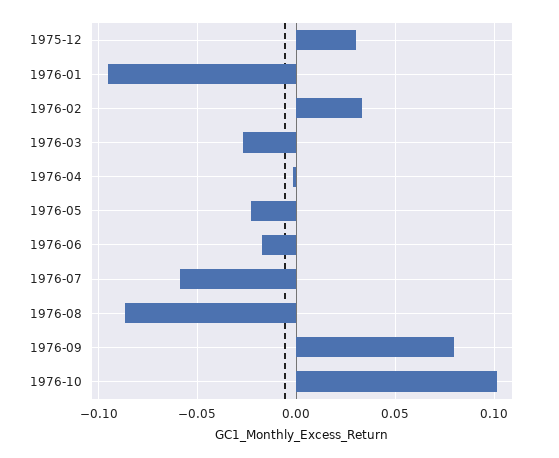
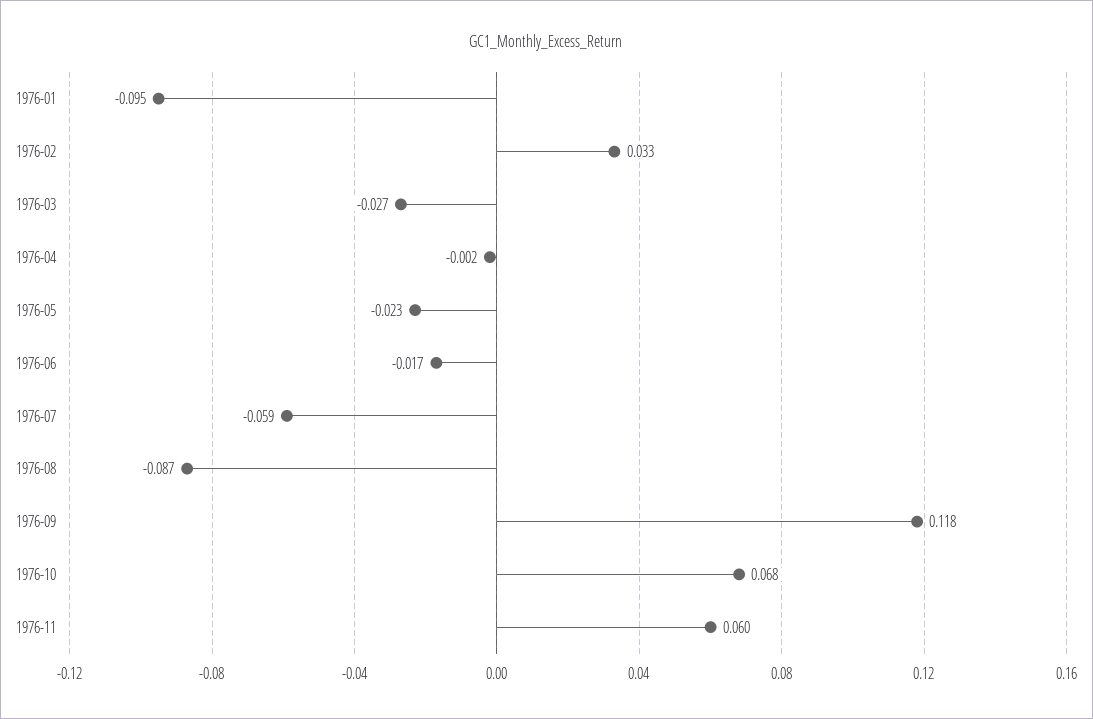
1975-12: 0.03 -> none
1976-09: 0.08 -> 0.118
1976-10: 0.1 -> 0.068
1976-11: none -> 0.06

